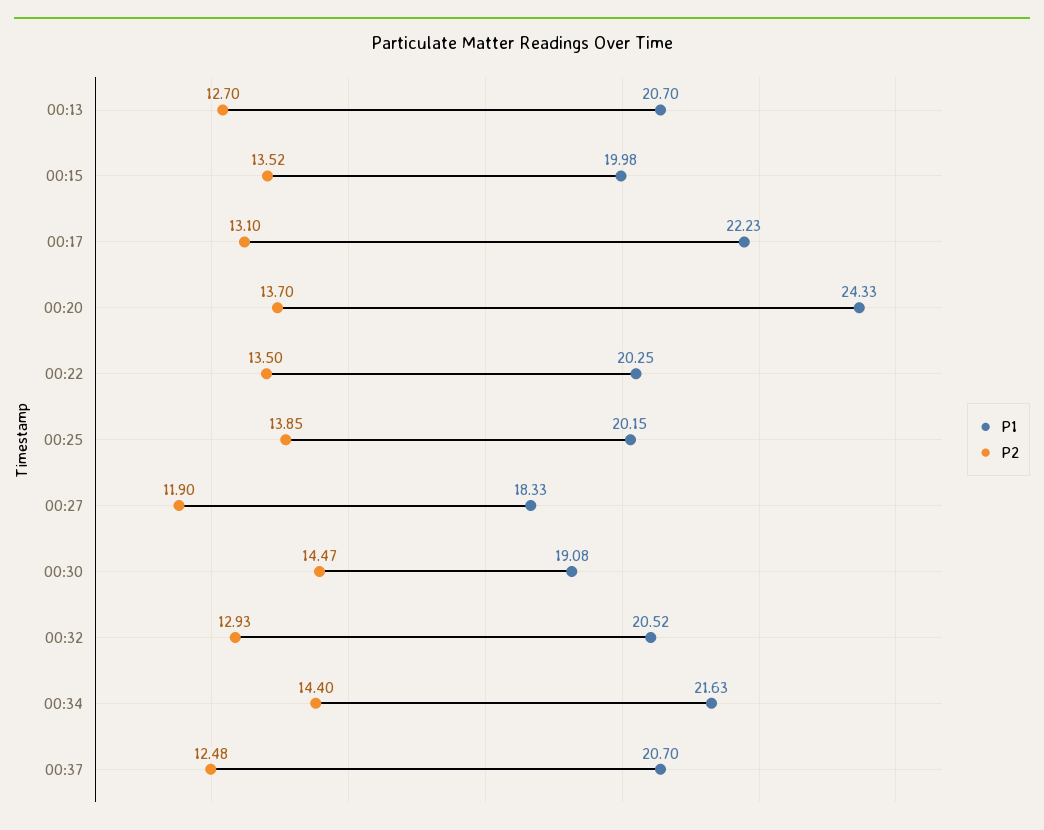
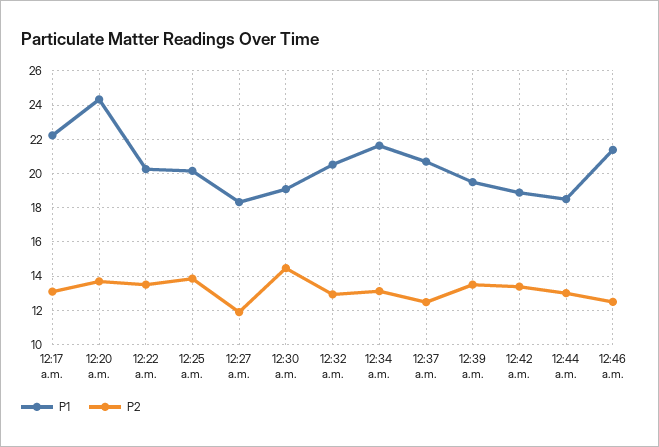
P1, 00:13: 20.7 -> none
P2, 00:13: 12.7 -> none
P1, 00:15: 19.98 -> none
P2, 00:15: 13.52 -> none
P2, 00:34: 14.4 -> 13
P1, 12:39 a.m.: none -> 19.5
P2, 12:39 a.m.: none -> 13.5
P1, 12:42 a.m.: none -> 19
P2, 12:42 a.m.: none -> 13.5
P1, 12:44 a.m.: none -> 18.5
P2, 12:44 a.m.: none -> 13
P1, 12:46 a.m.: none -> 21.5
P2, 12:46 a.m.: none -> 12.5

